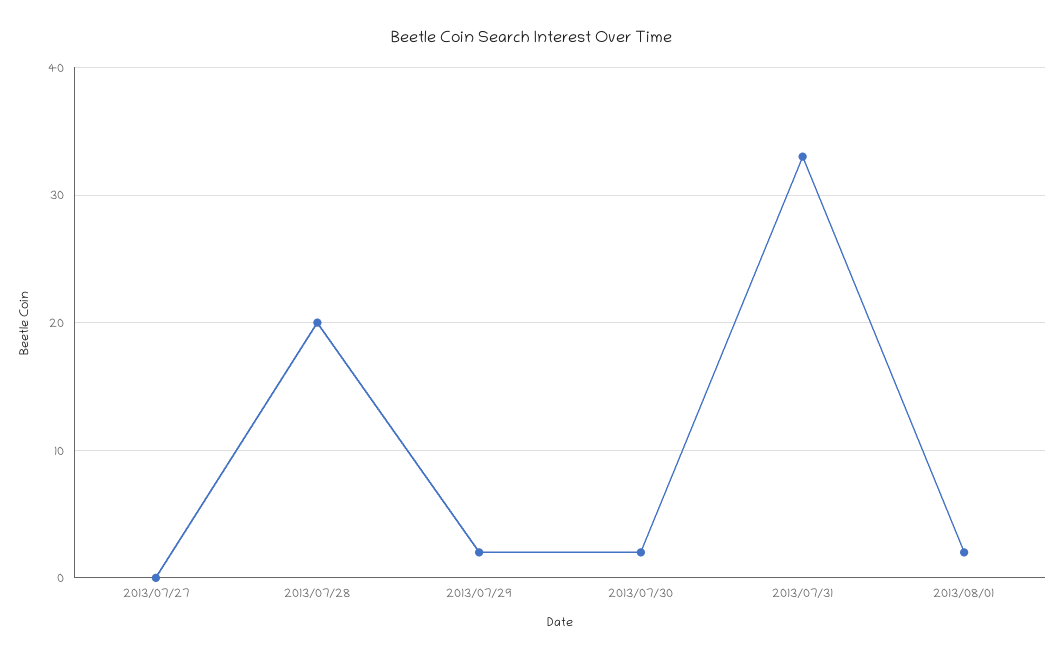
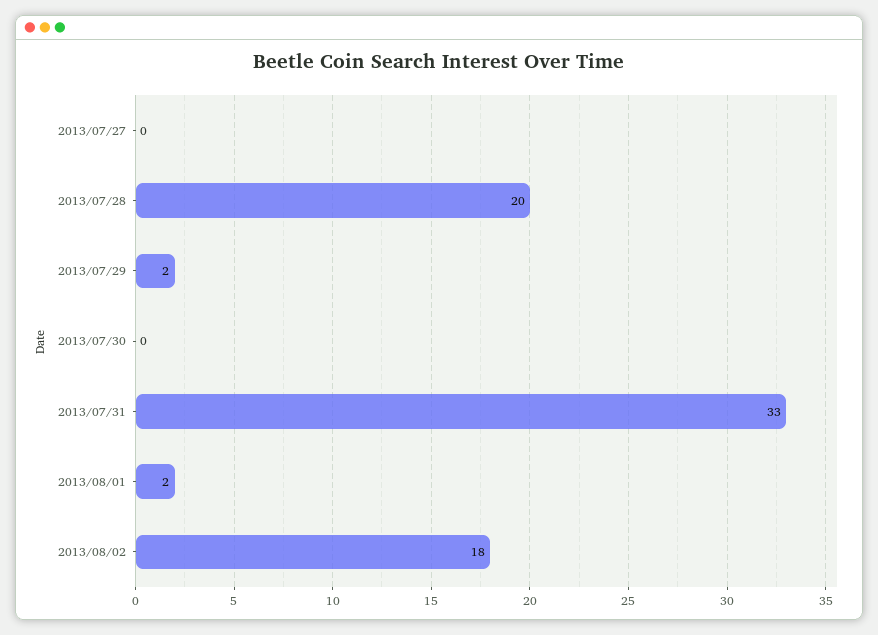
2013/07/30: 2 -> 0
2013/08/02: none -> 18

